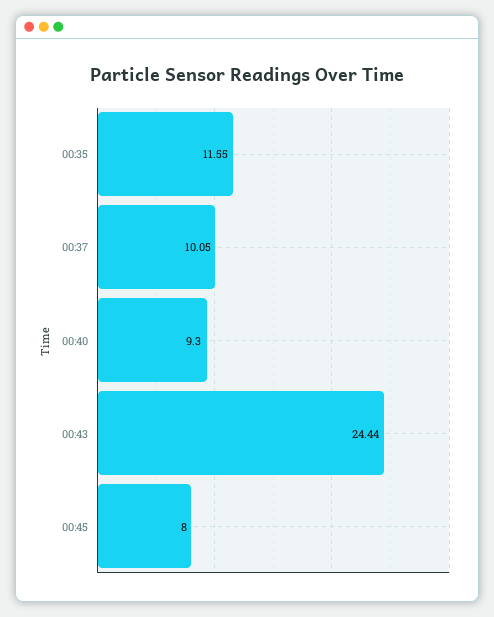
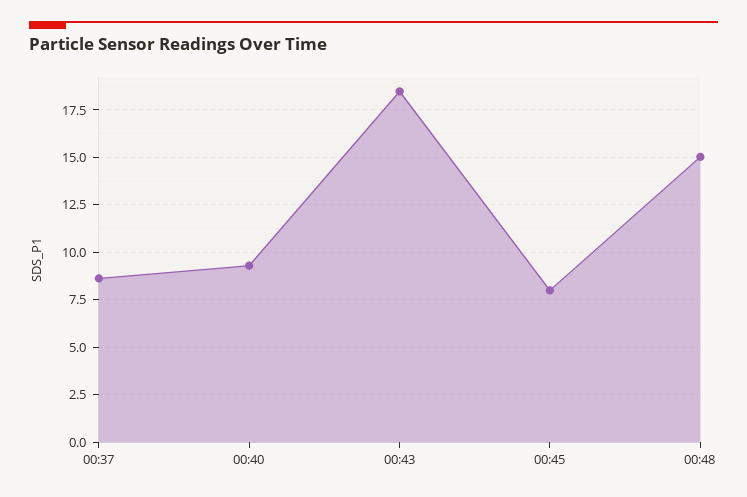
00:35: 11.55 -> none
00:37: 10.05 -> 8.5
00:43: 24.44 -> 18.5
00:48: none -> 15

